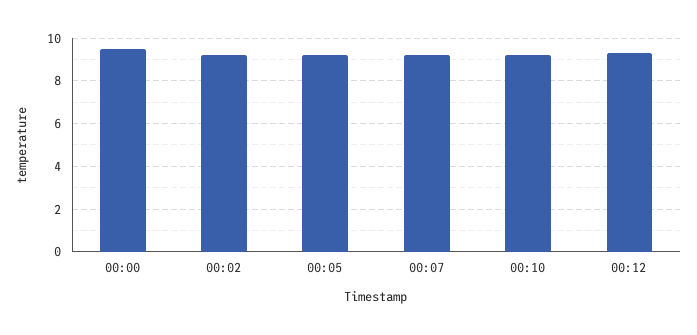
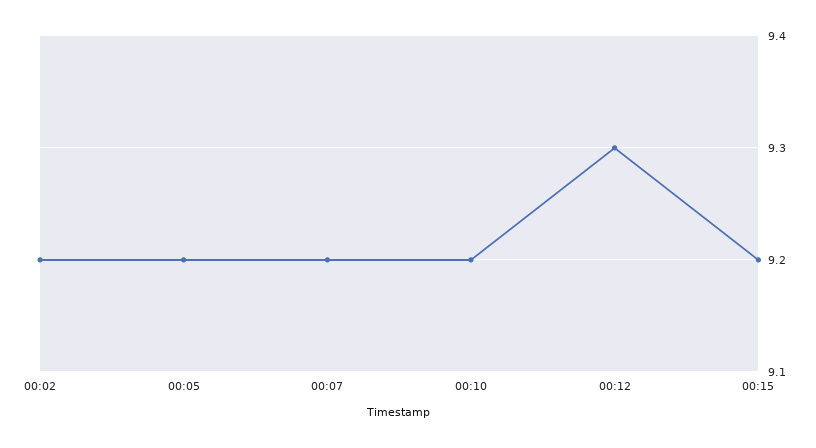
00:00: 9.5 -> none
00:15: none -> 9.2

